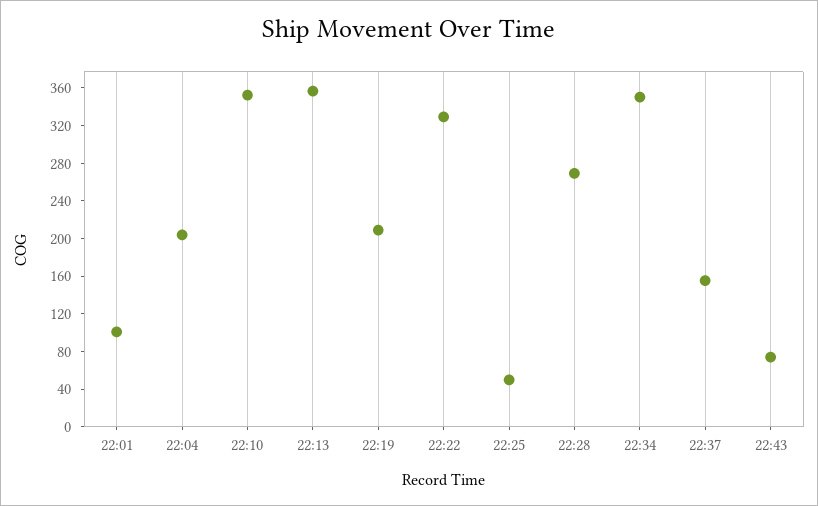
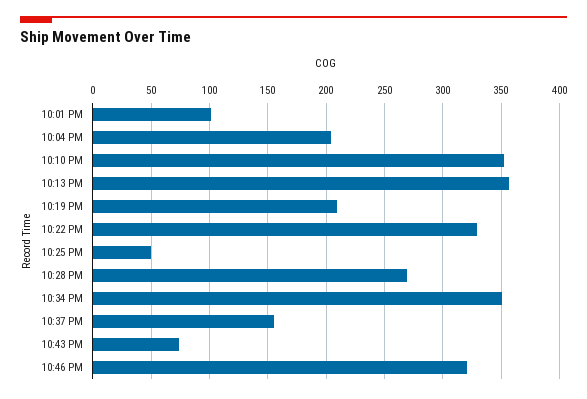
10:46 PM: none -> 320

